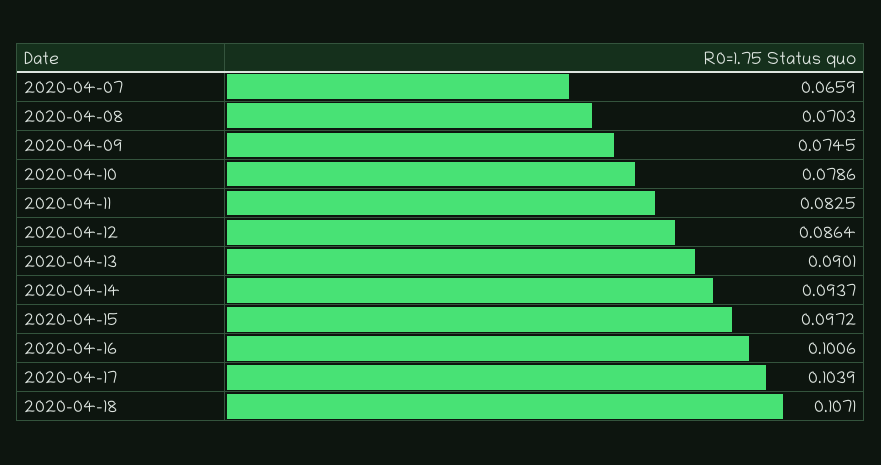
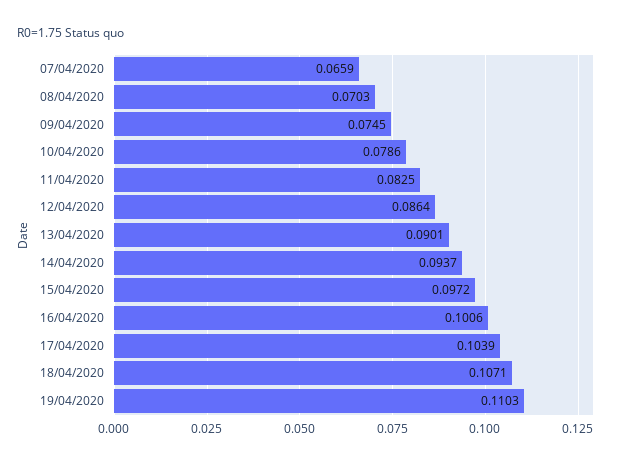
19/04/2020: none -> 0.1103

